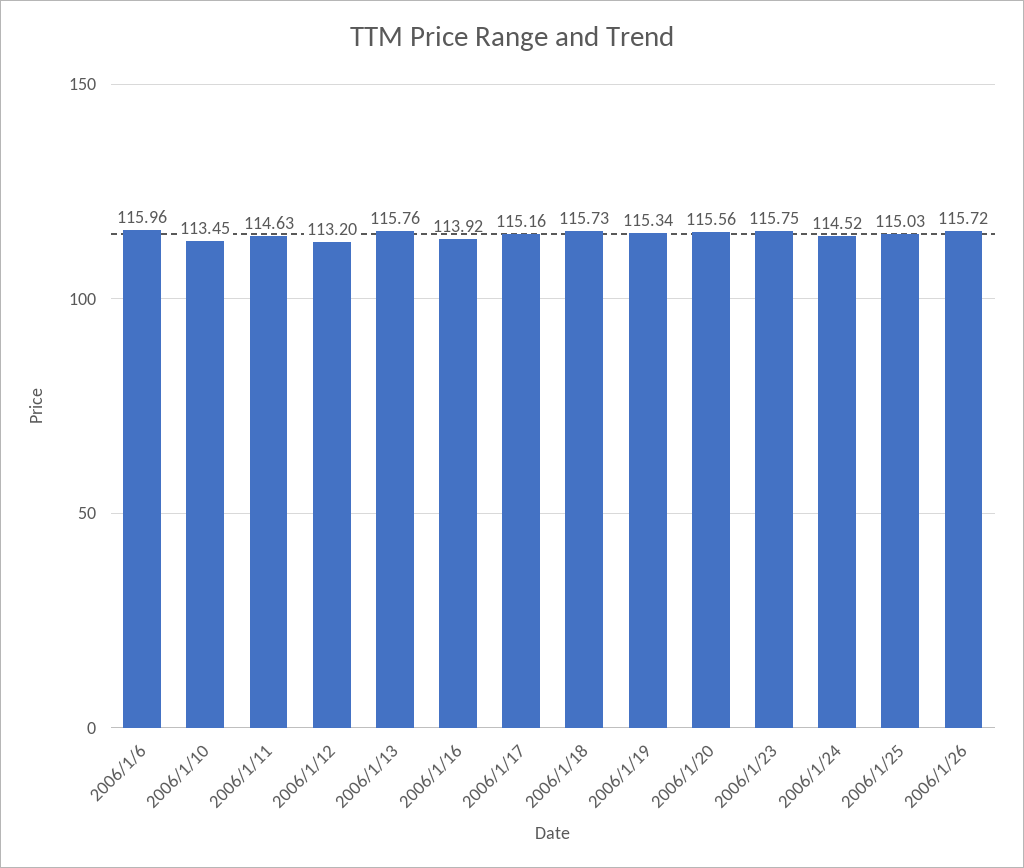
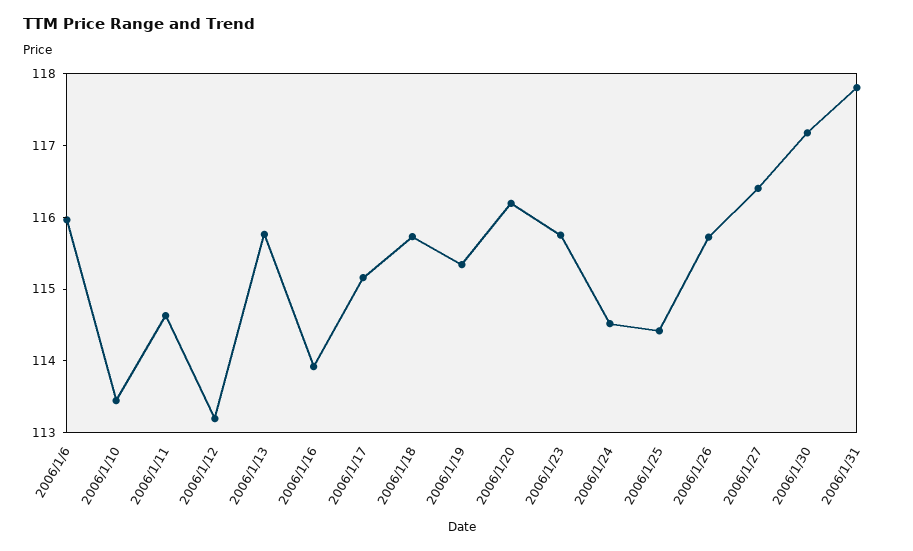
2006/1/20: 115.56 -> 116.2
2006/1/25: 115.03 -> 114.4
2006/1/27: none -> 116.4
2006/1/30: none -> 117.2
2006/1/31: none -> 117.8

